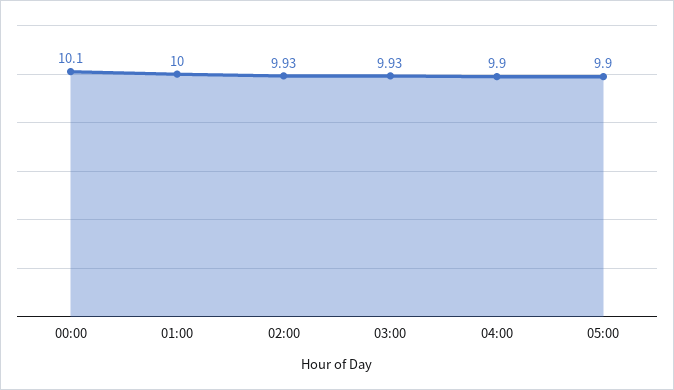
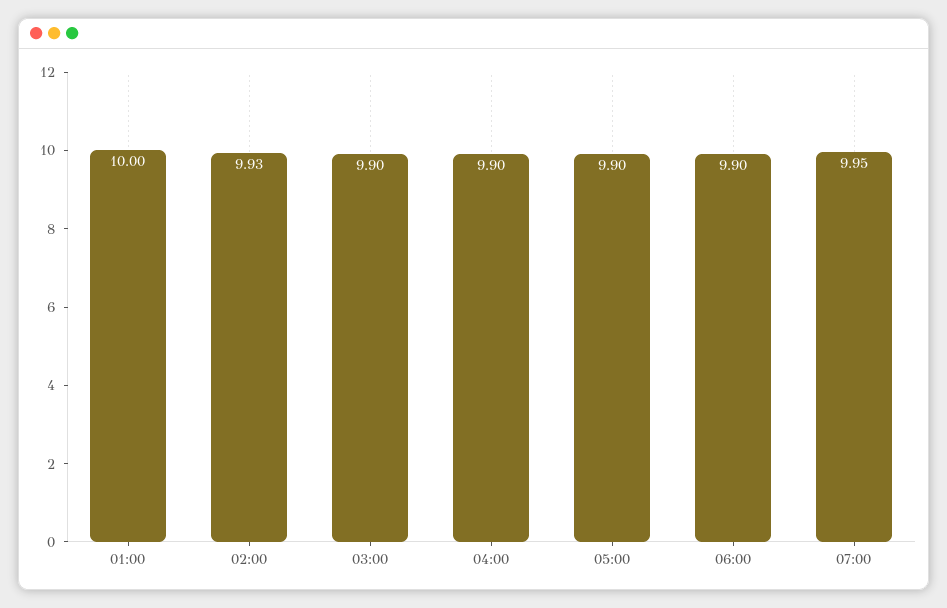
00:00: 10.1 -> none
03:00: 9.93 -> 9.9
06:00: none -> 9.9
07:00: none -> 9.95

